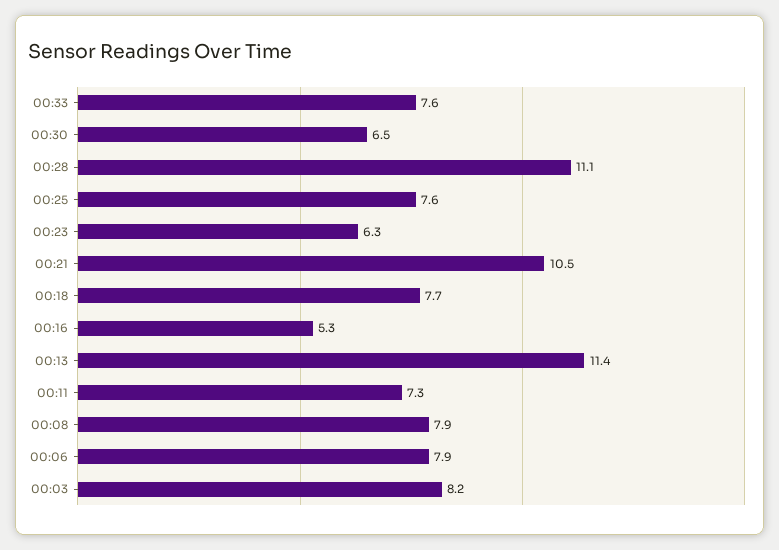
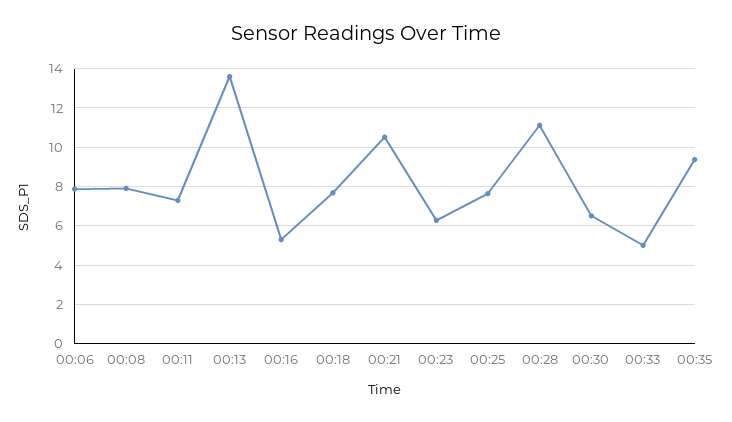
00:33: 7.6 -> 5
00:13: 11.4 -> 13.5
00:03: 8.2 -> none
00:35: none -> 9.5

